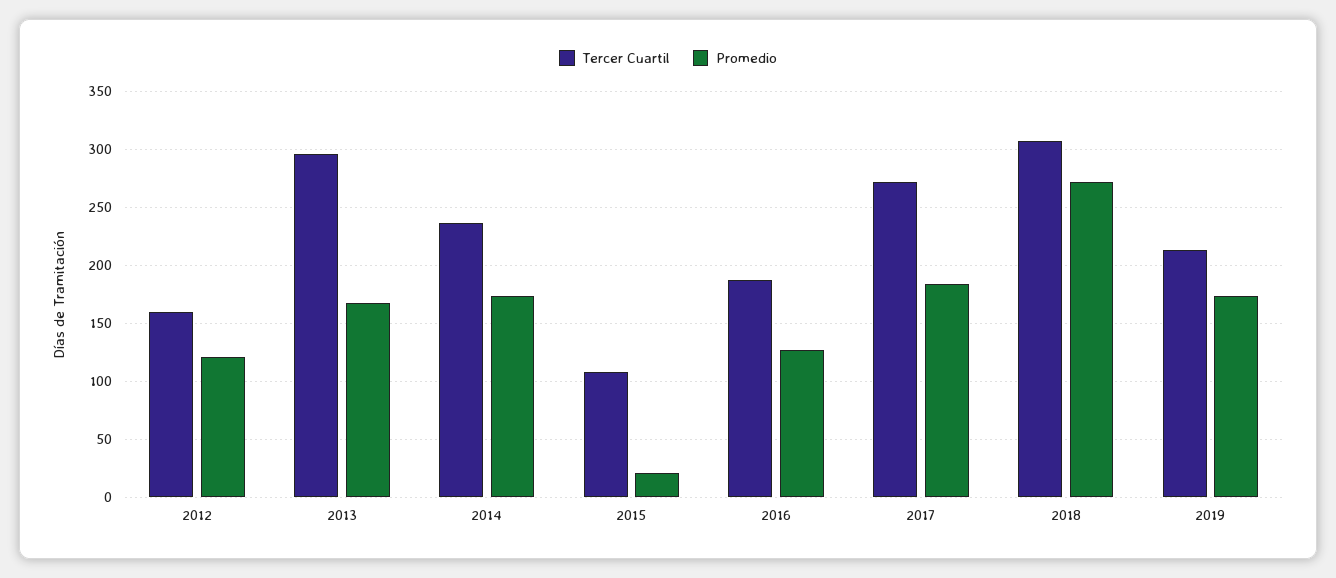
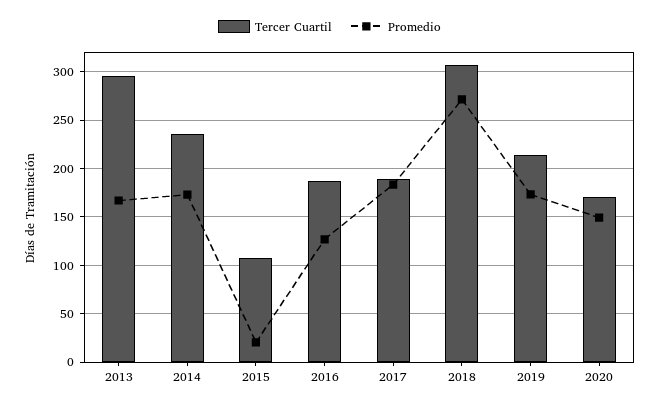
Tercer Cuartil, 2012: 160 -> none
Promedio, 2012: 120 -> none
Tercer Cuartil, 2017: 270 -> 190
Tercer Cuartil, 2020: none -> 170
Promedio, 2020: none -> 150

